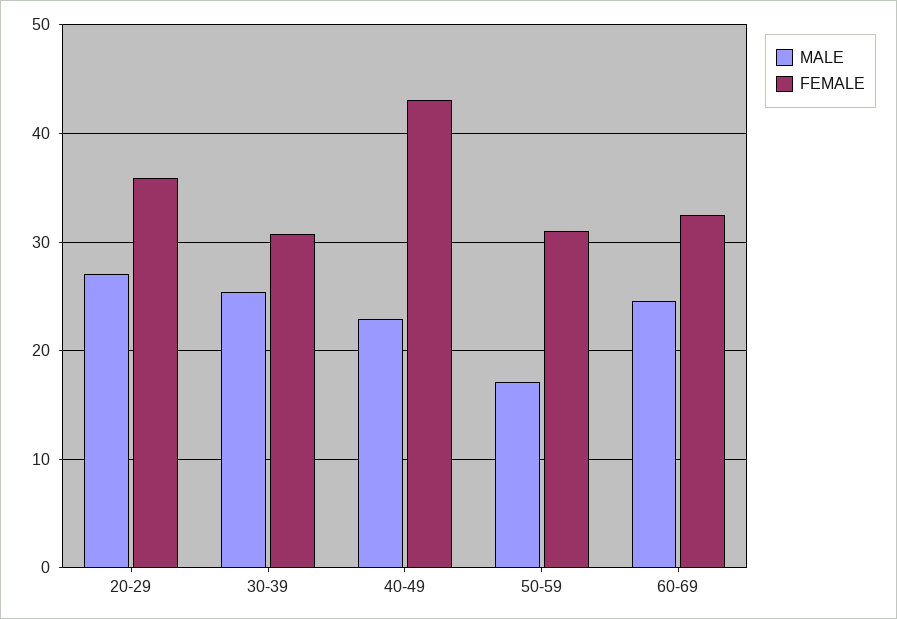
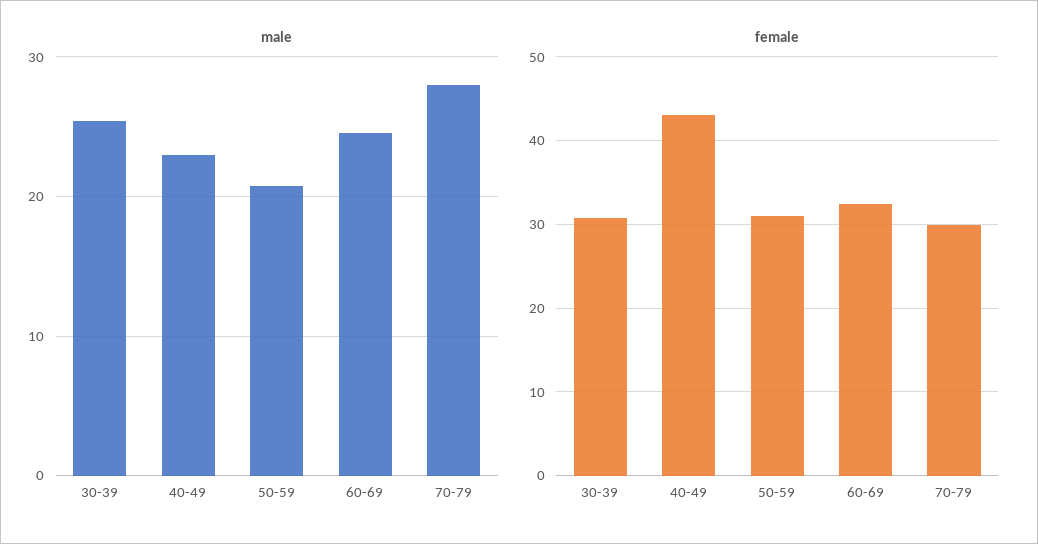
MALE, 20-29: 27 -> none
FEMALE, 20-29: 36 -> none
MALE, 50-59: 17 -> 21
MALE, 70-79: none -> 28
FEMALE, 70-79: none -> 30

